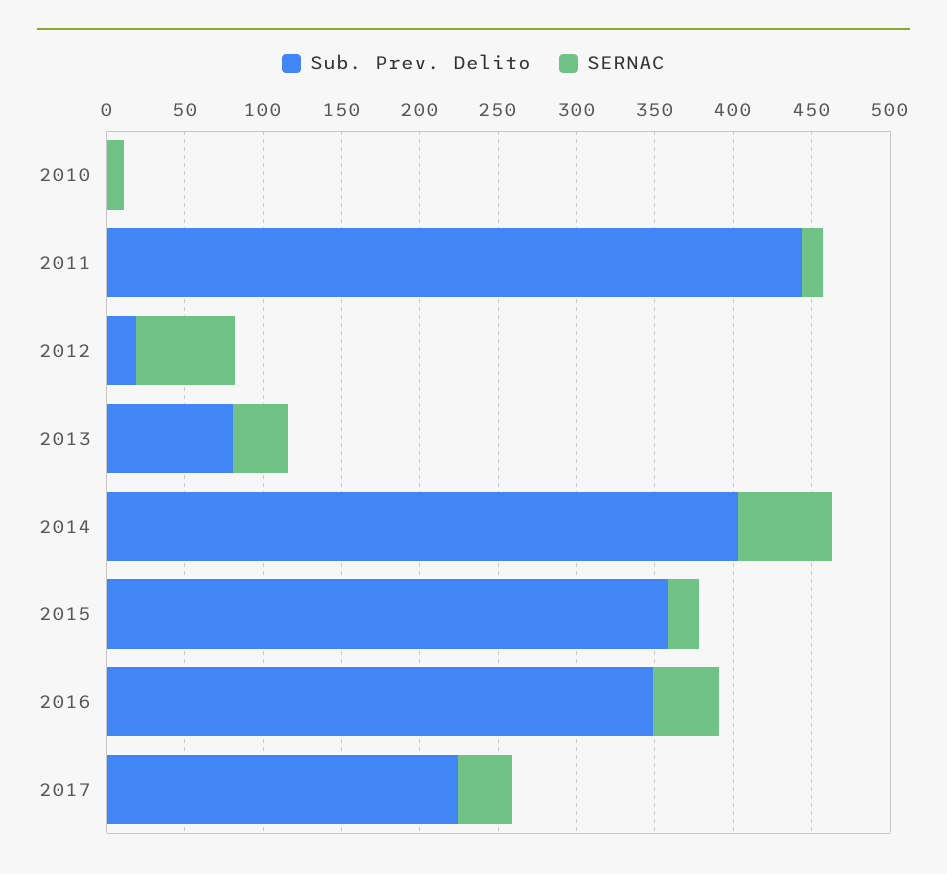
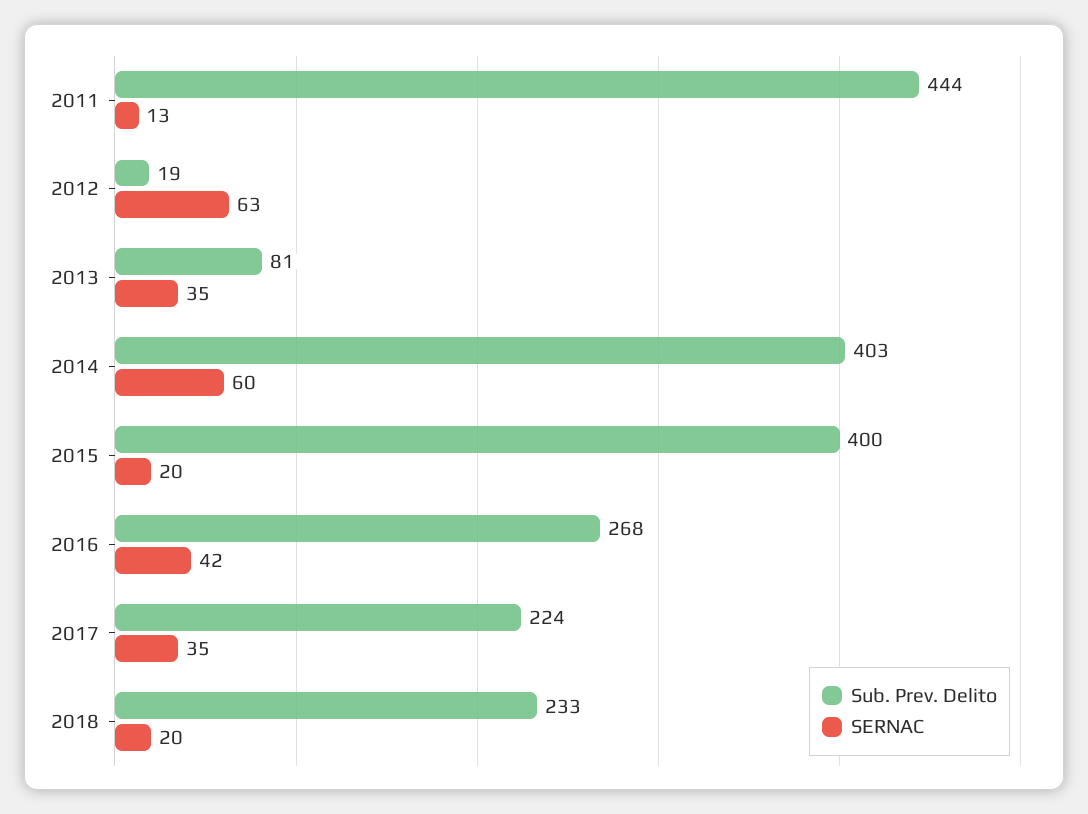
Sub. Prev. Delito, 2010: 0 -> none
SERNAC, 2010: 10 -> none
Sub. Prev. Delito, 2015: 360 -> 400
Sub. Prev. Delito, 2016: 350 -> 268
Sub. Prev. Delito, 2018: none -> 233
SERNAC, 2018: none -> 20

